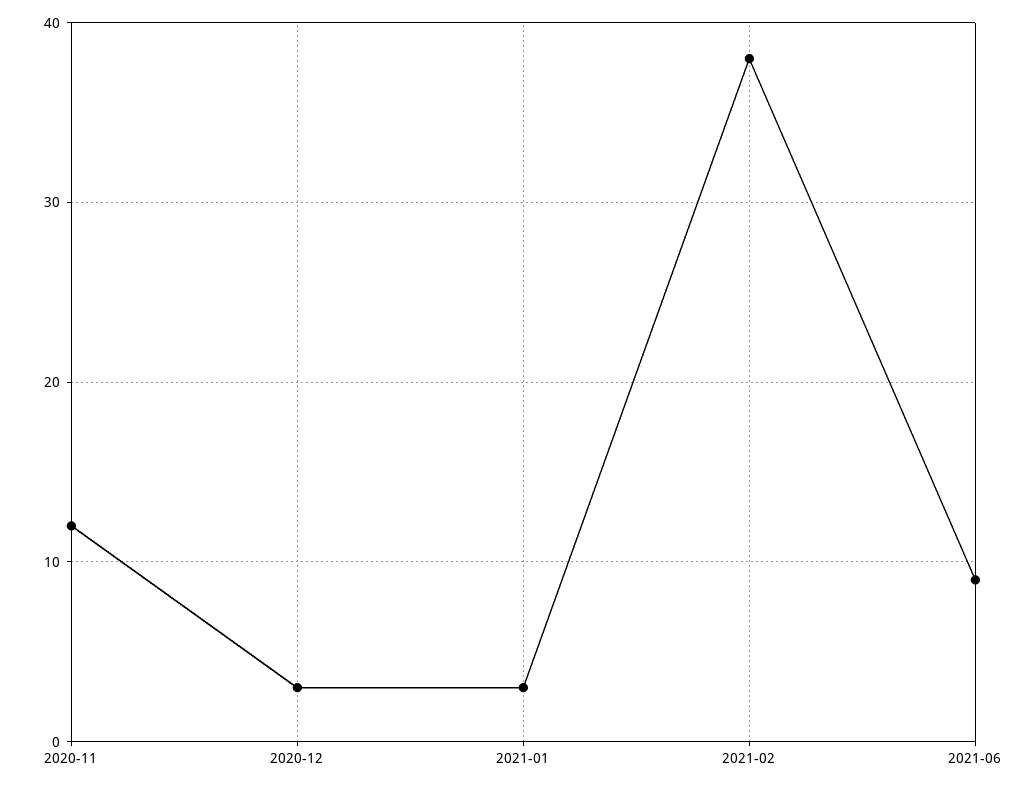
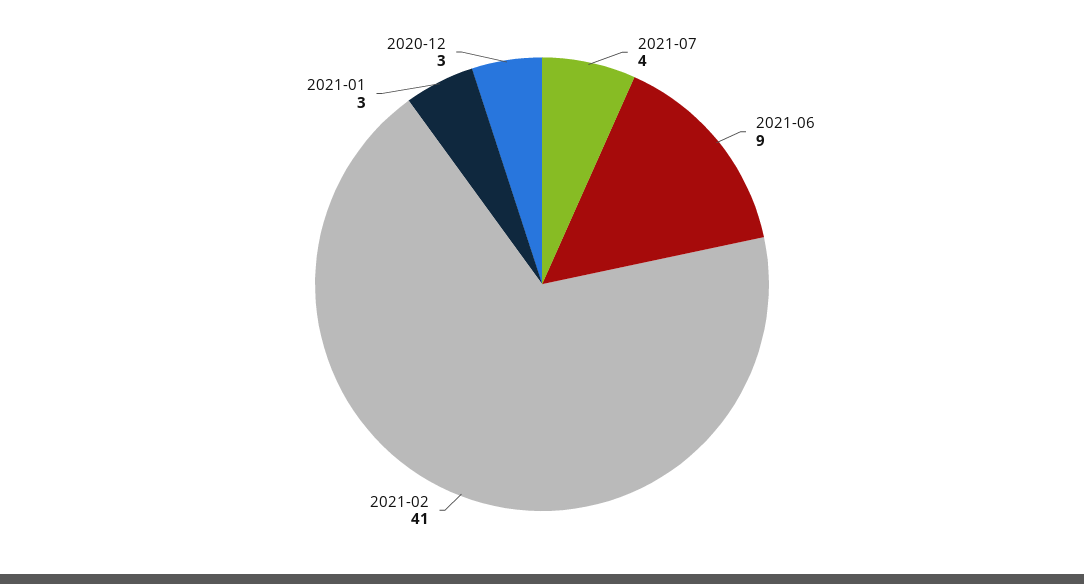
2020-11: 12 -> none
2021-02: 38 -> 41
2021-07: none -> 4

